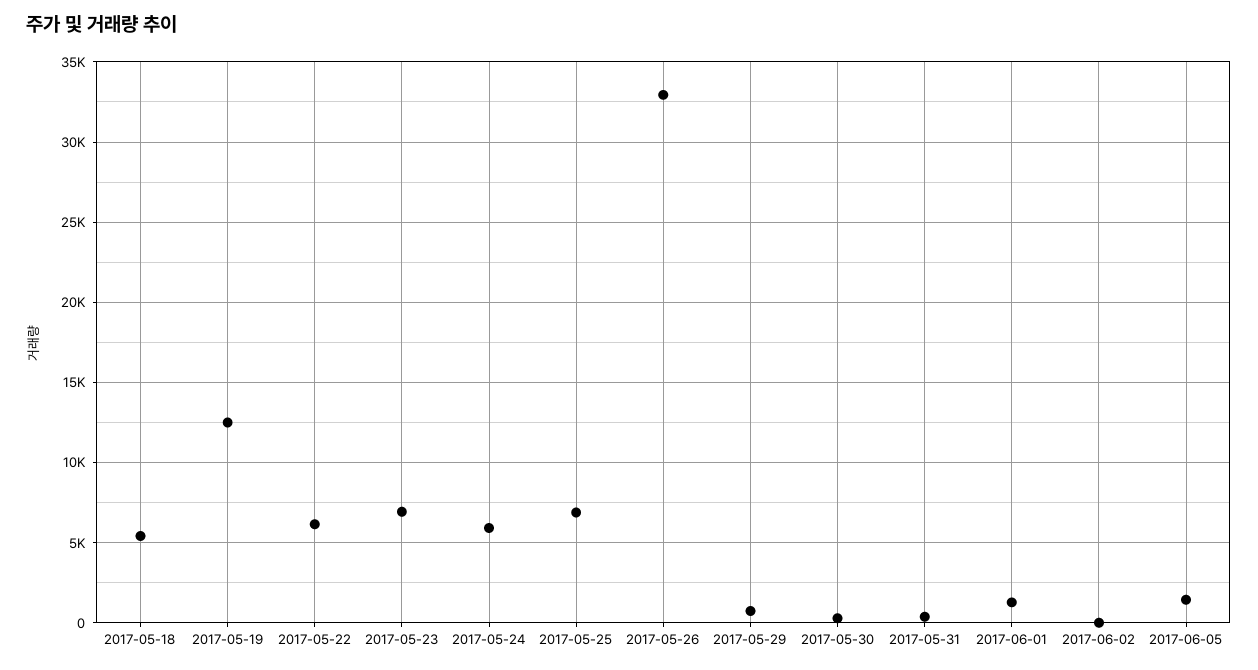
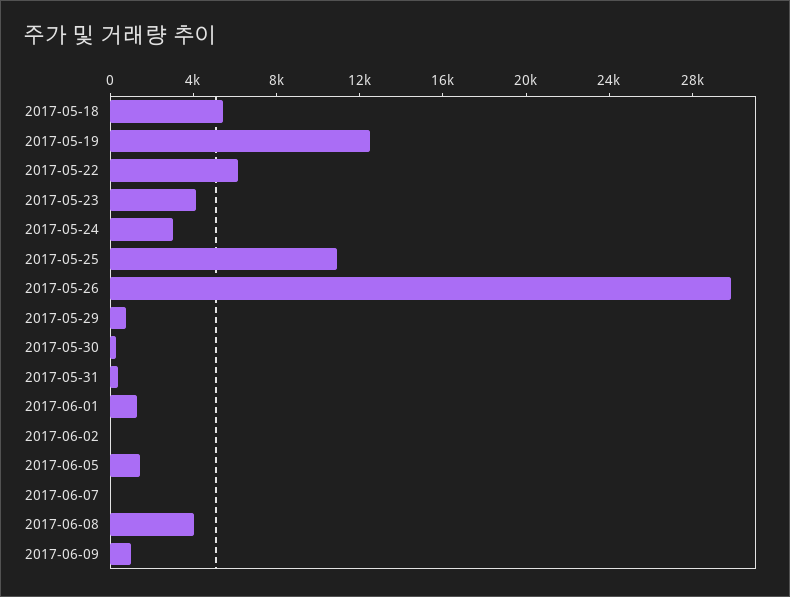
2017-05-23: 7000 -> 4000
2017-05-24: 6000 -> 3000
2017-05-25: 7000 -> 11000
2017-05-26: 33000 -> 30000
2017-06-07: none -> 0
2017-06-08: none -> 4000
2017-06-09: none -> 1000

